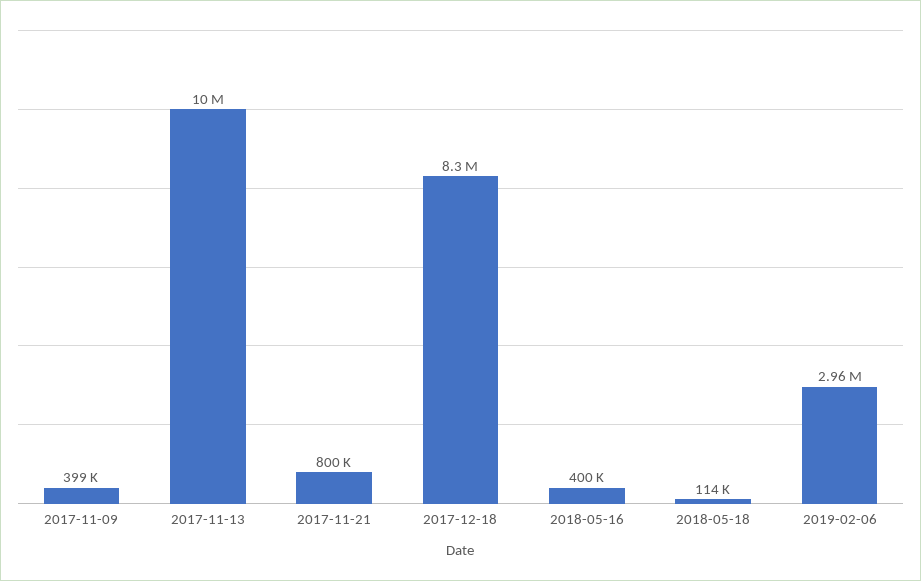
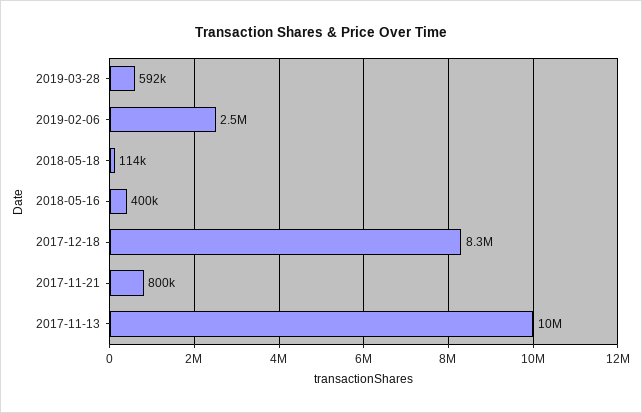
2017-11-09: 399000 -> none
2019-02-06: 2960000 -> 2500000
2019-03-28: none -> 592000

